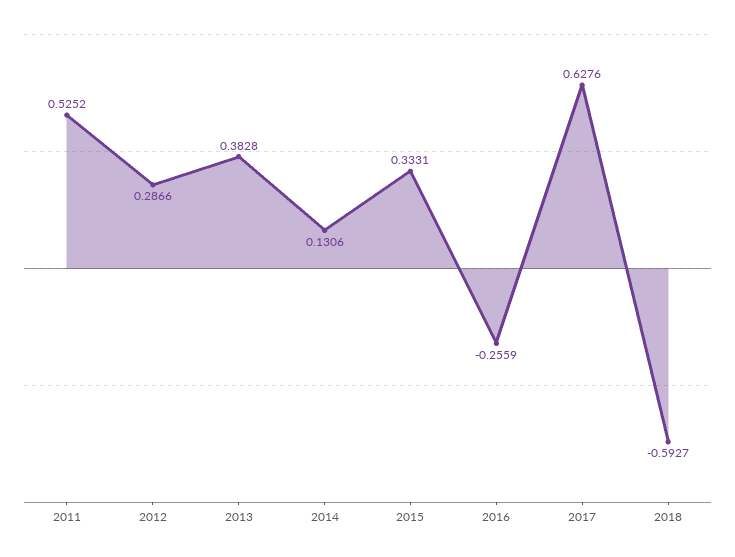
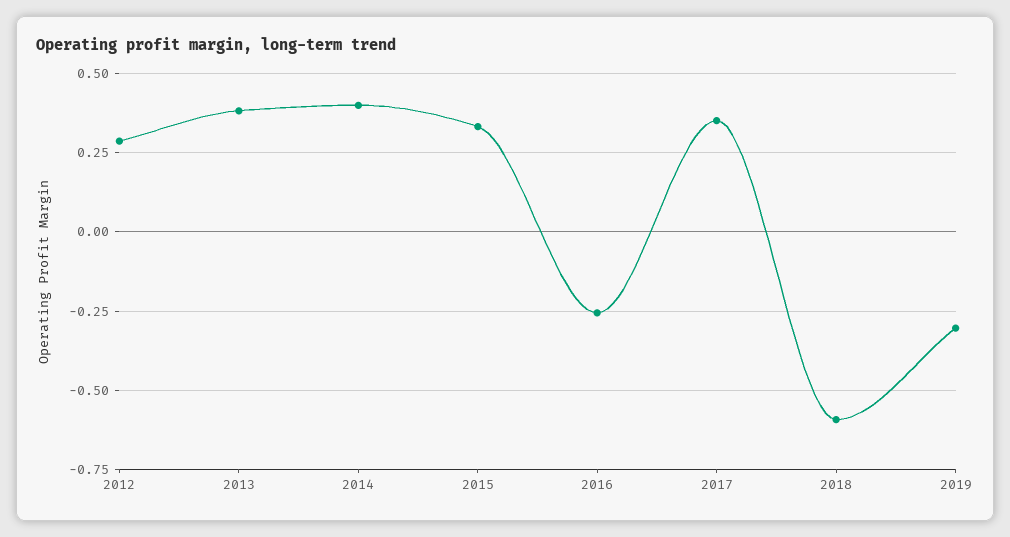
2011: 0.5252 -> none
2014: 0.1306 -> 0.4
2017: 0.6276 -> 0.35
2019: none -> -0.3

